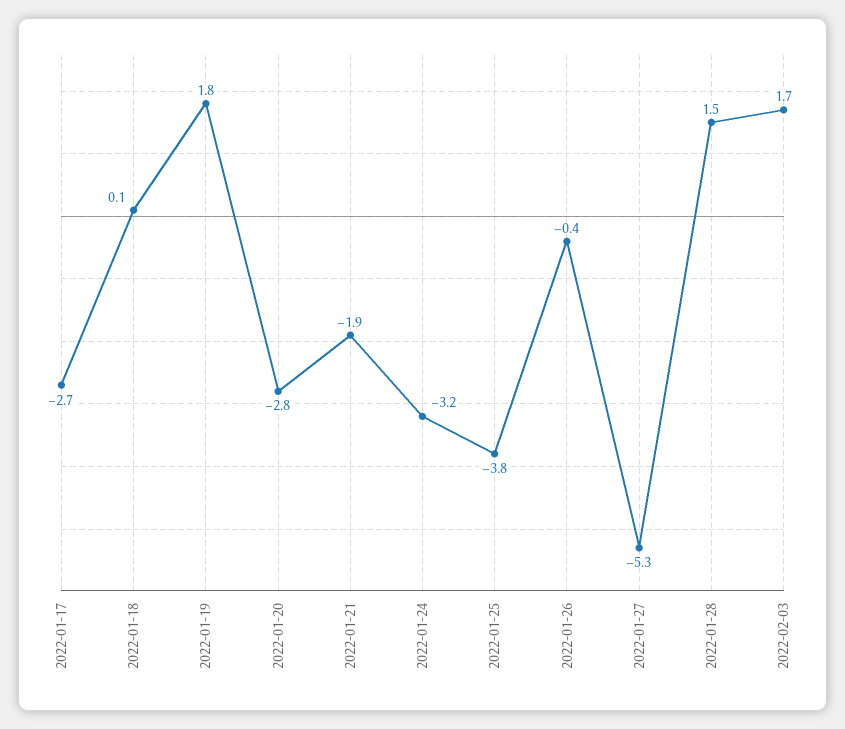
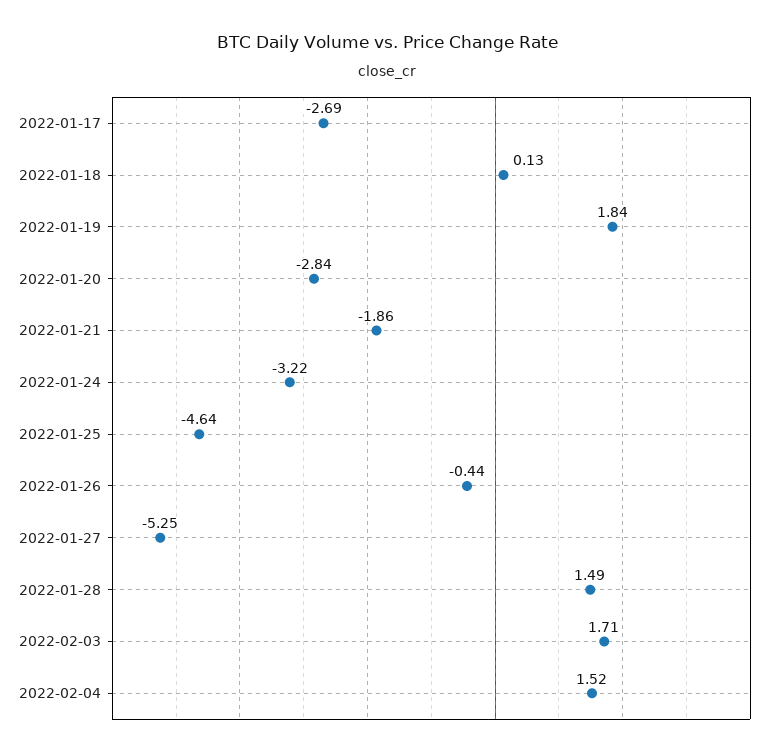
2022-01-25: -3.8 -> -4.64
2022-02-04: none -> 1.52

